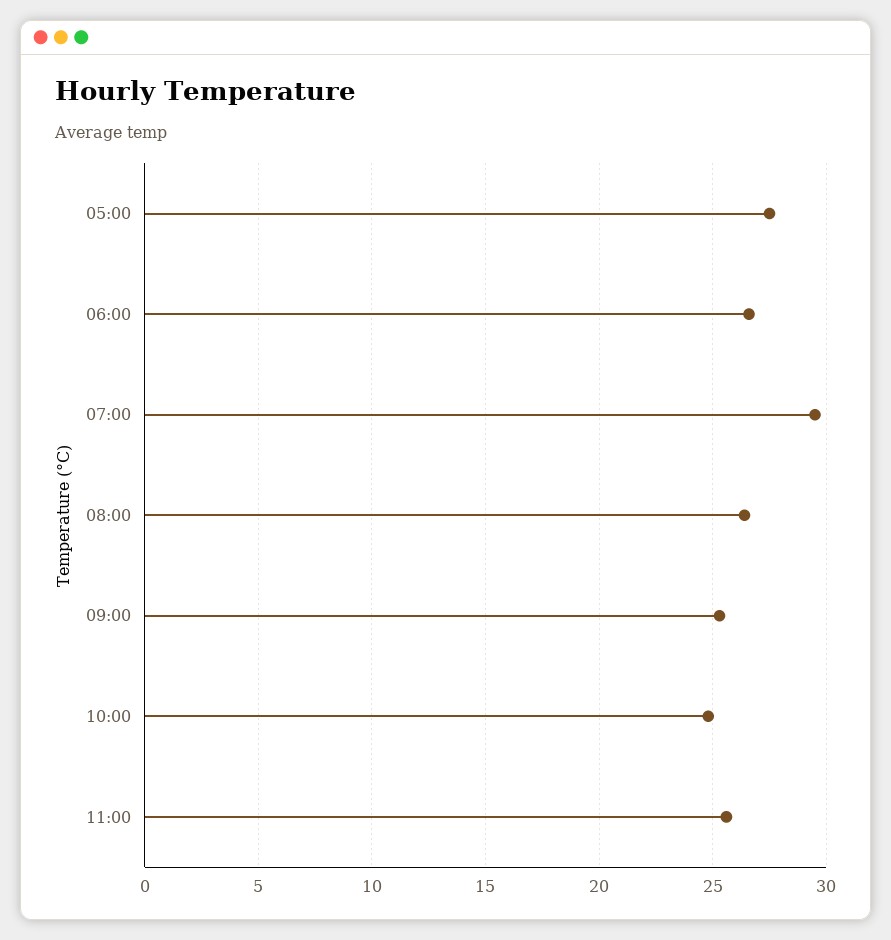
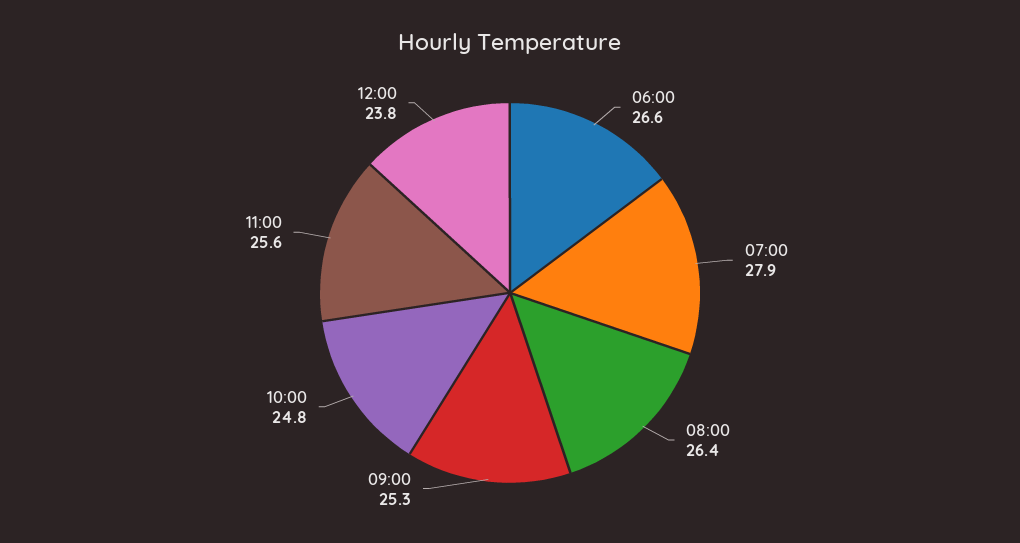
05:00: 27.5 -> none
07:00: 29.5 -> 27.9
12:00: none -> 23.8

